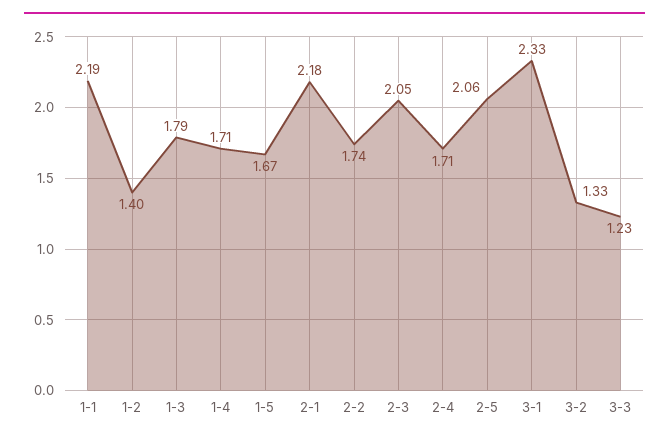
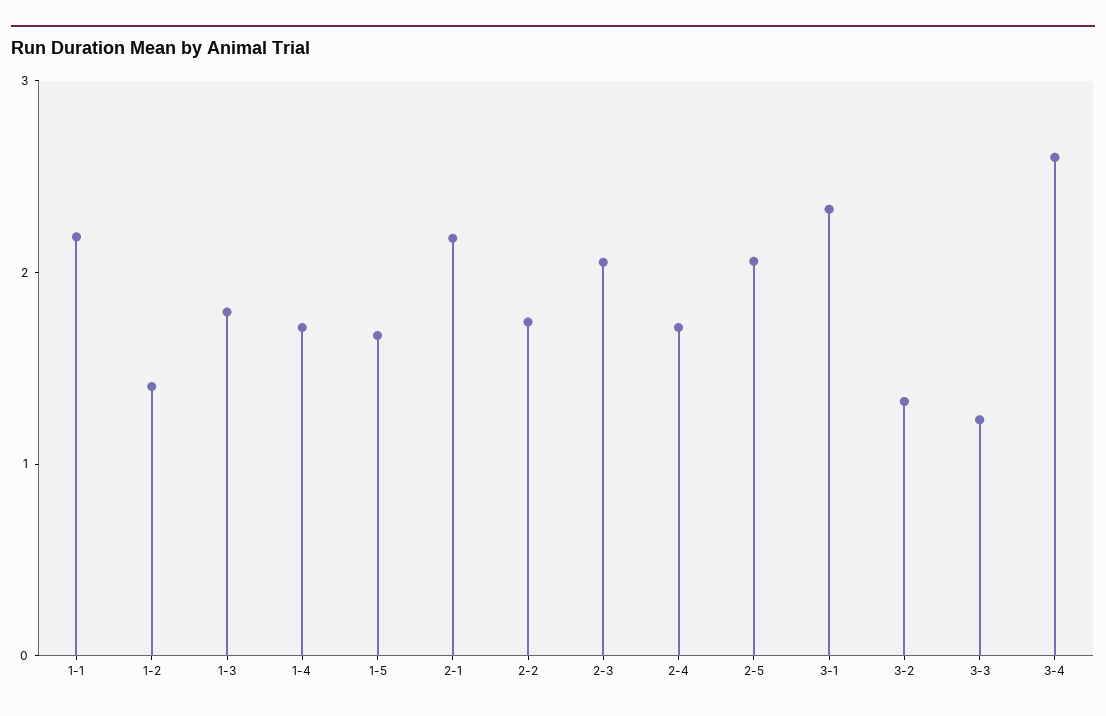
3-4: none -> 2.6

